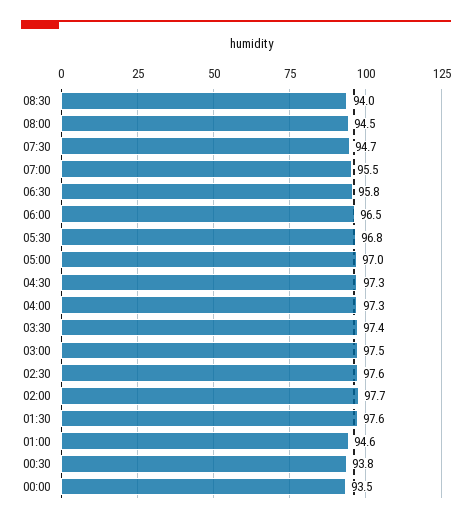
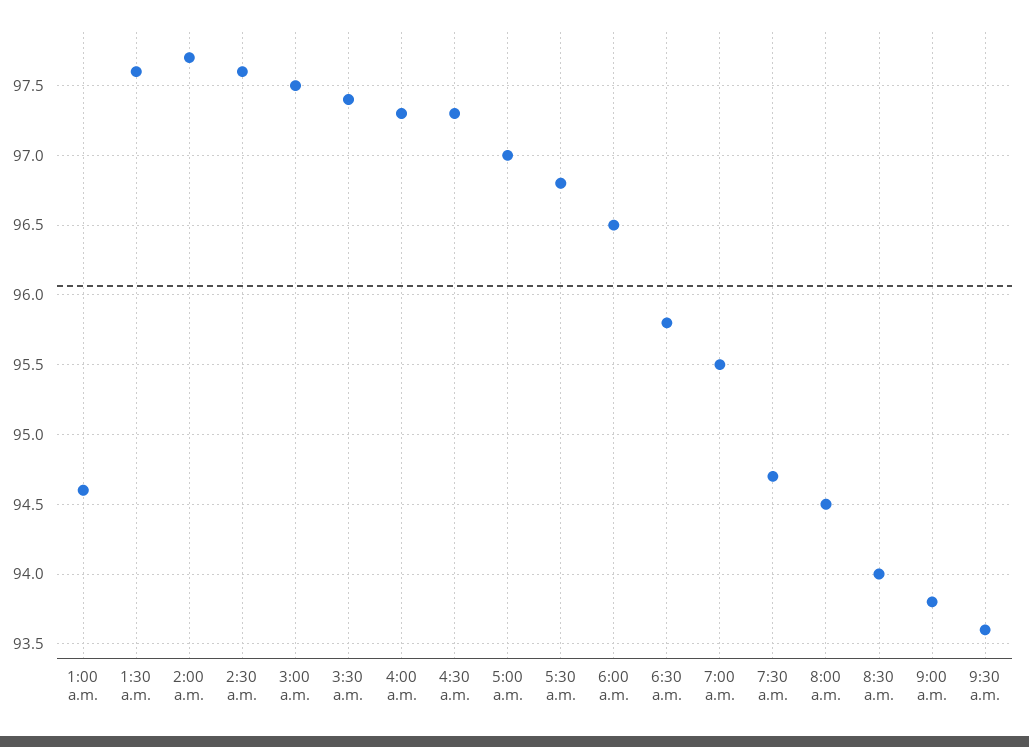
00:30: 93.8 -> none
00:00: 93.5 -> none
9:00 a.m.: none -> 93.8
9:30 a.m.: none -> 93.6

